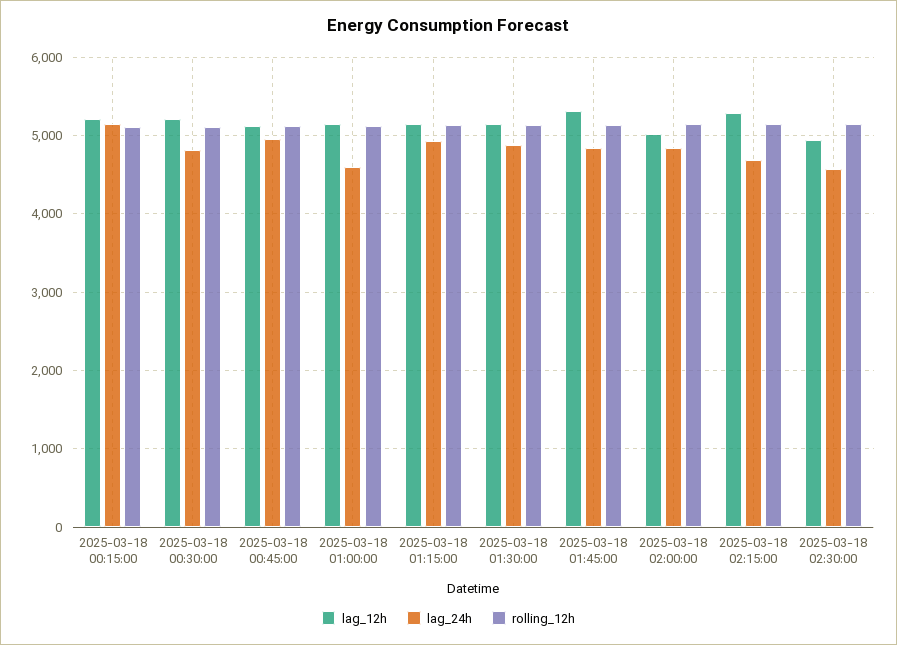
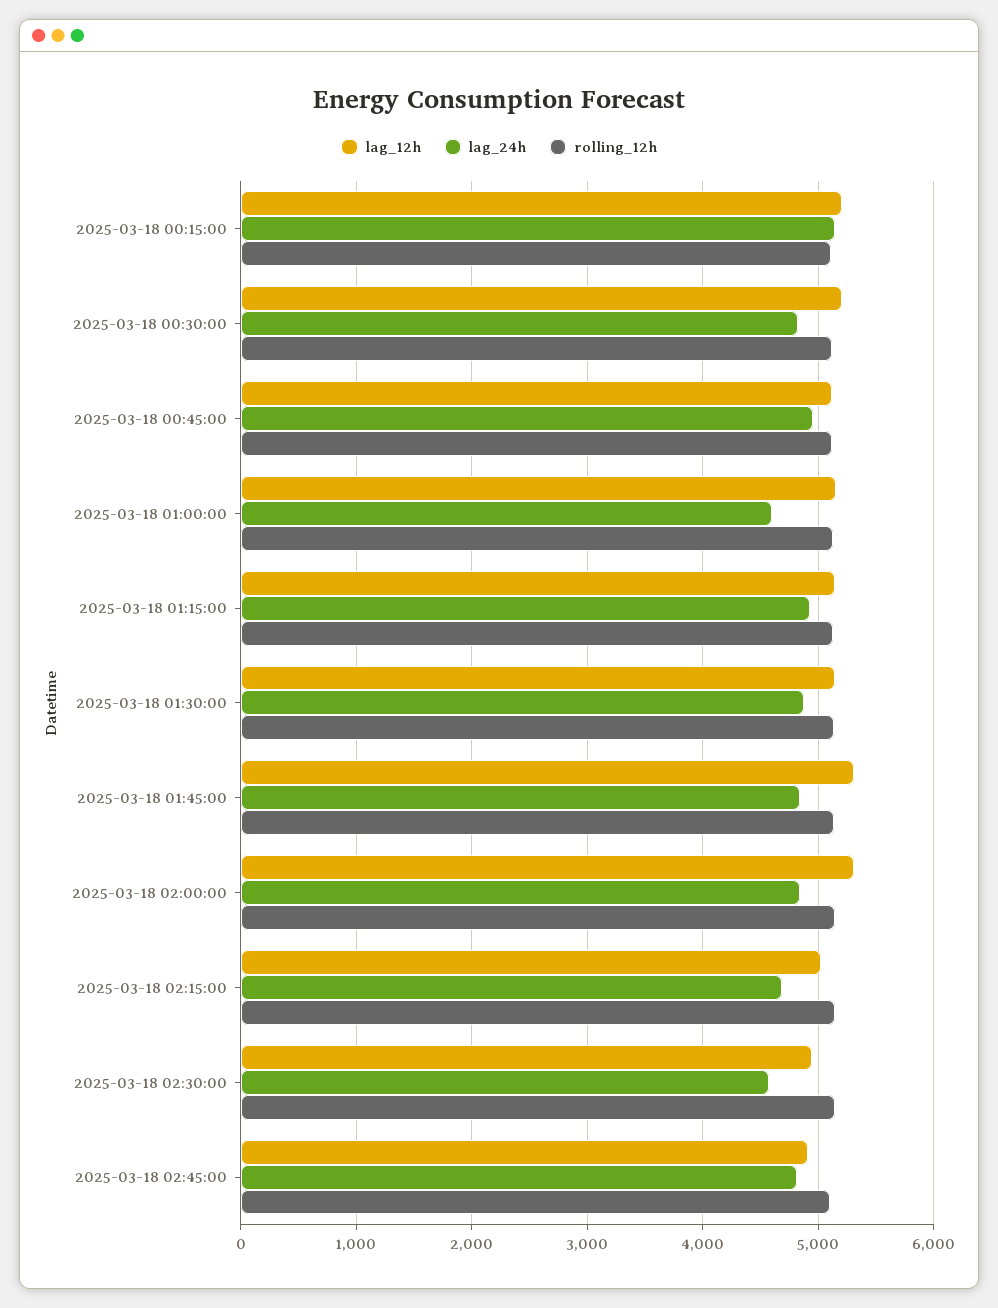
lag_12h, 2025-03-18 02:00:00: 5000 -> 5300
lag_12h, 2025-03-18 02:15:00: 5300 -> 5000
lag_12h, 2025-03-18 02:45:00: none -> 4900
lag_24h, 2025-03-18 02:45:00: none -> 4800
rolling_12h, 2025-03-18 02:45:00: none -> 5100

